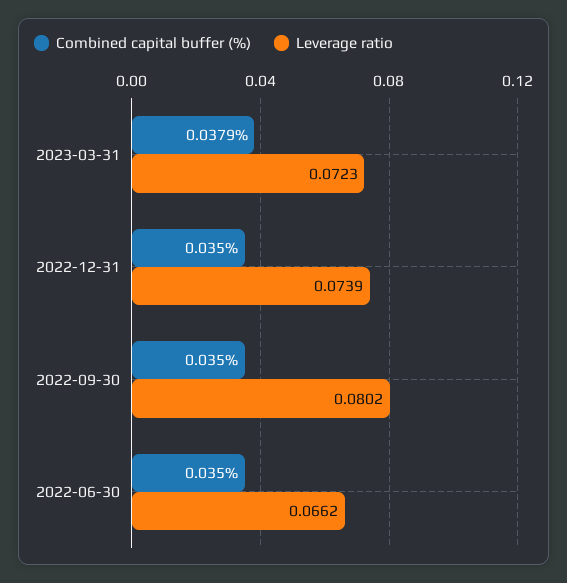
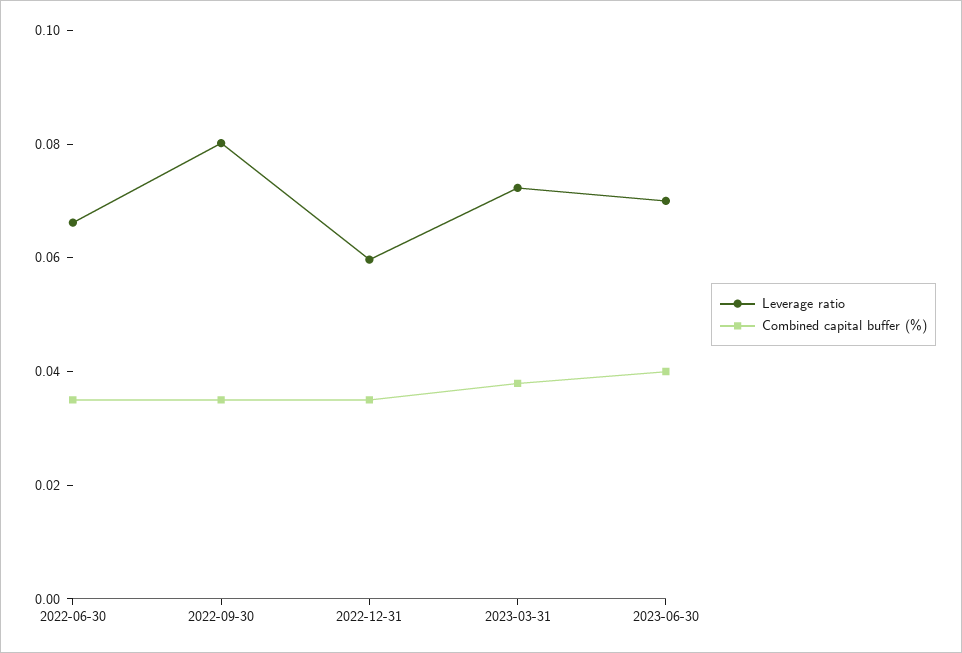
Leverage ratio, 2022-12-31: 0.0739 -> 0.06
Leverage ratio, 2023-06-30: none -> 0.07
Combined capital buffer (%), 2023-06-30: none -> 0.04

